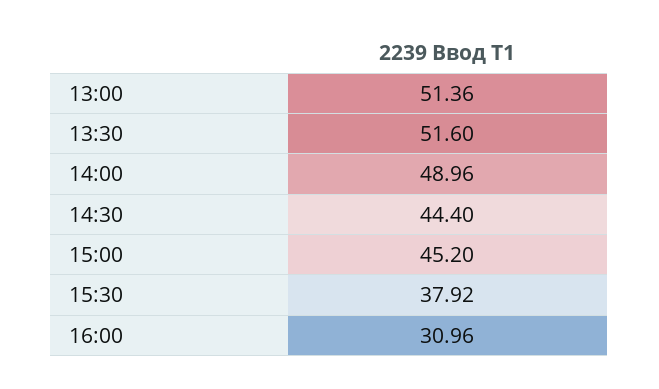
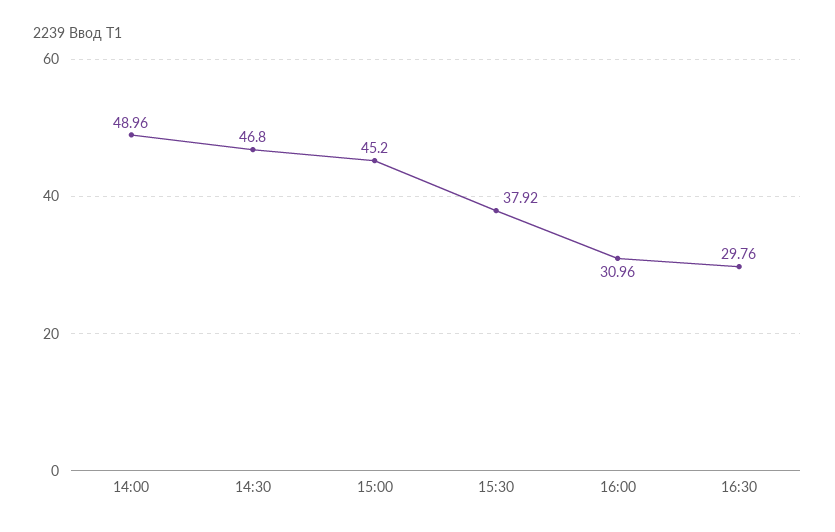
13:00: 51.36 -> none
13:30: 51.6 -> none
14:30: 44.4 -> 46.8
16:30: none -> 29.76

